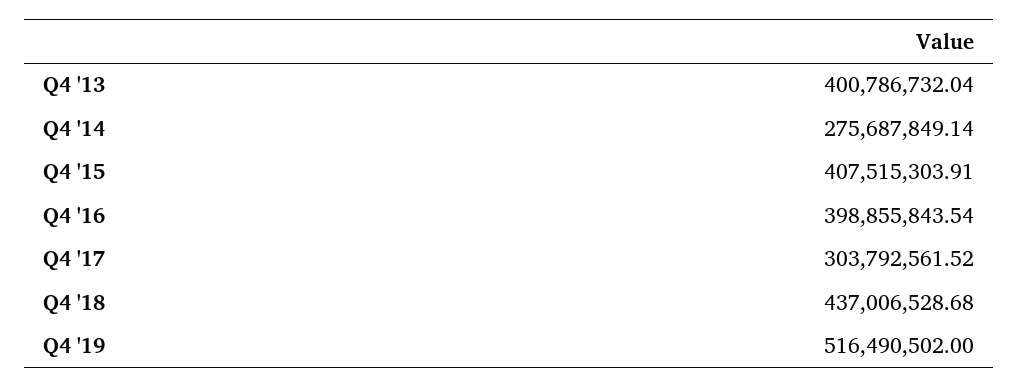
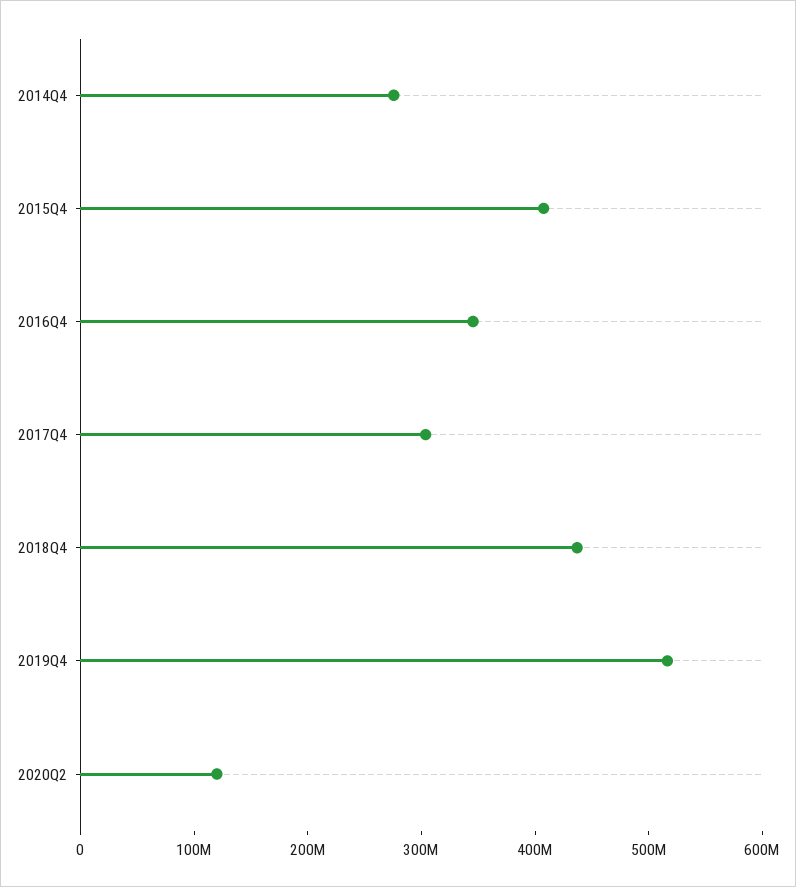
Q4 '13: 400786732.04 -> none
Q4 '16: 398855843.54 -> 340000000
2020Q2: none -> 120000000

